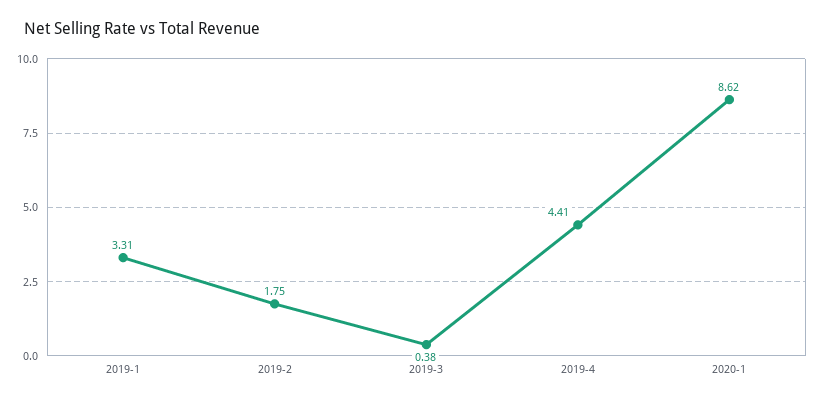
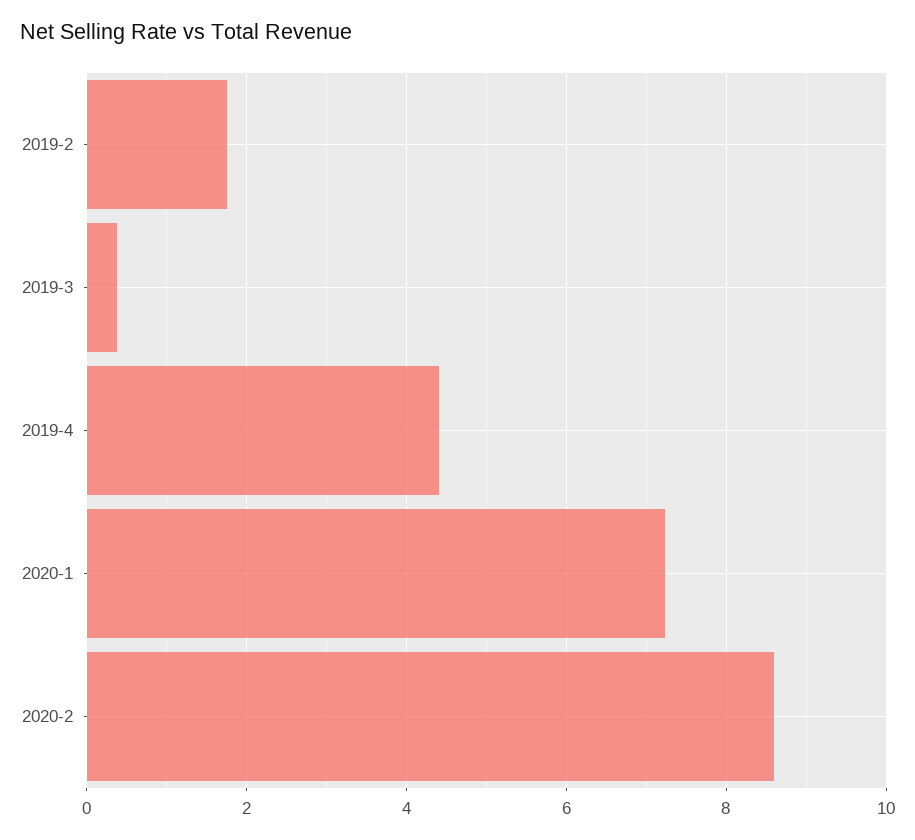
2019-1: 3.31 -> none
2020-1: 8.62 -> 7.2
2020-2: none -> 8.6

